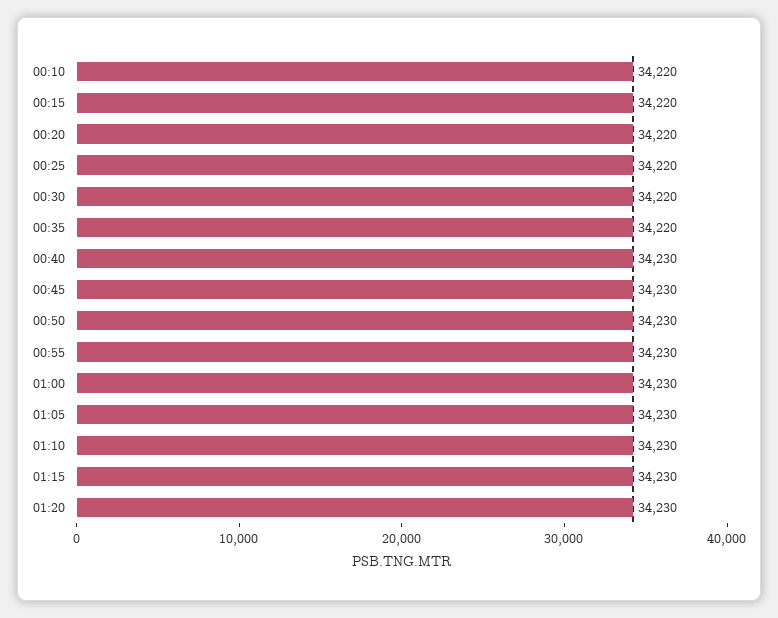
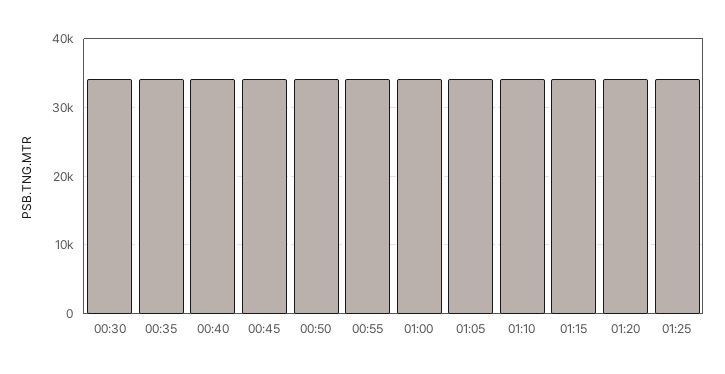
00:10: 34220 -> none
00:15: 34220 -> none
00:20: 34220 -> none
00:25: 34220 -> none
01:25: none -> 34000

